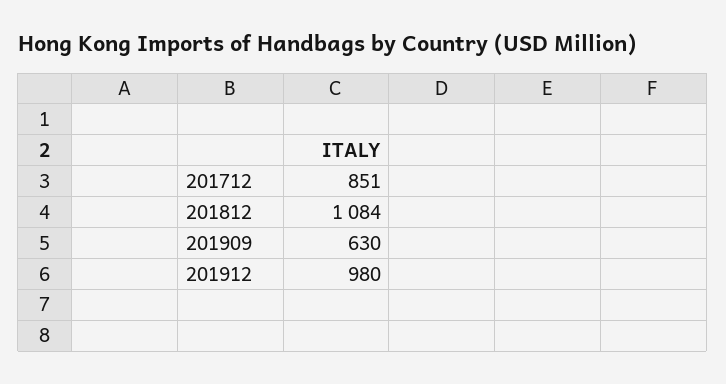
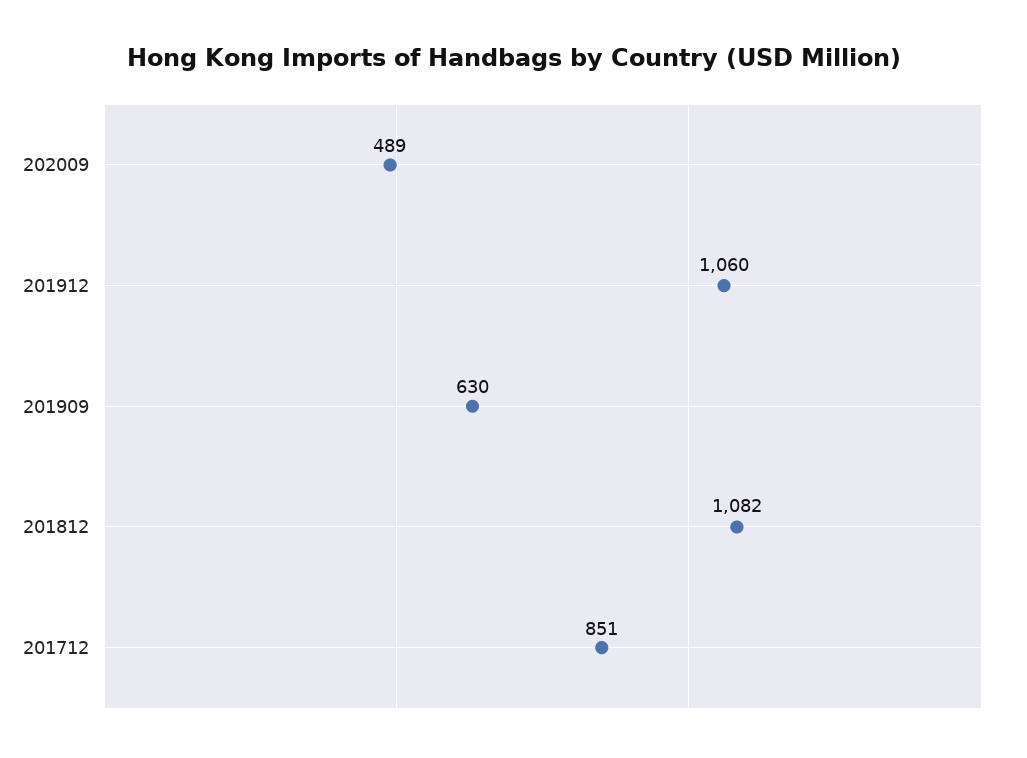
201812: 1084 -> 1082
201912: 980 -> 1060
202009: none -> 489

